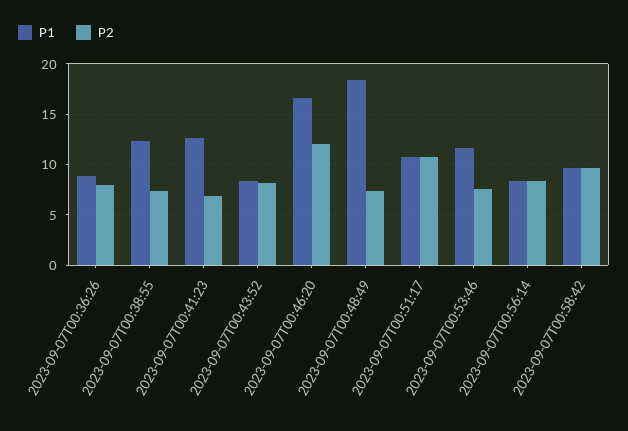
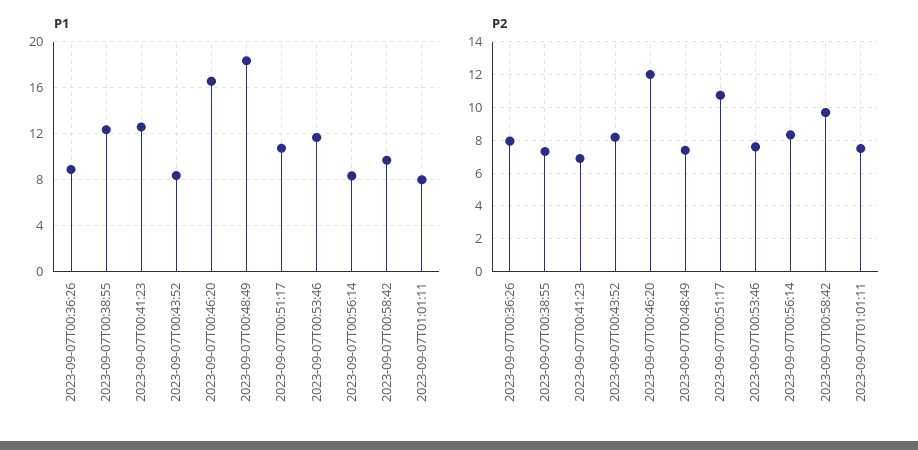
P1, 2023-09-07T01:01:11: none -> 8
P2, 2023-09-07T01:01:11: none -> 7.5

